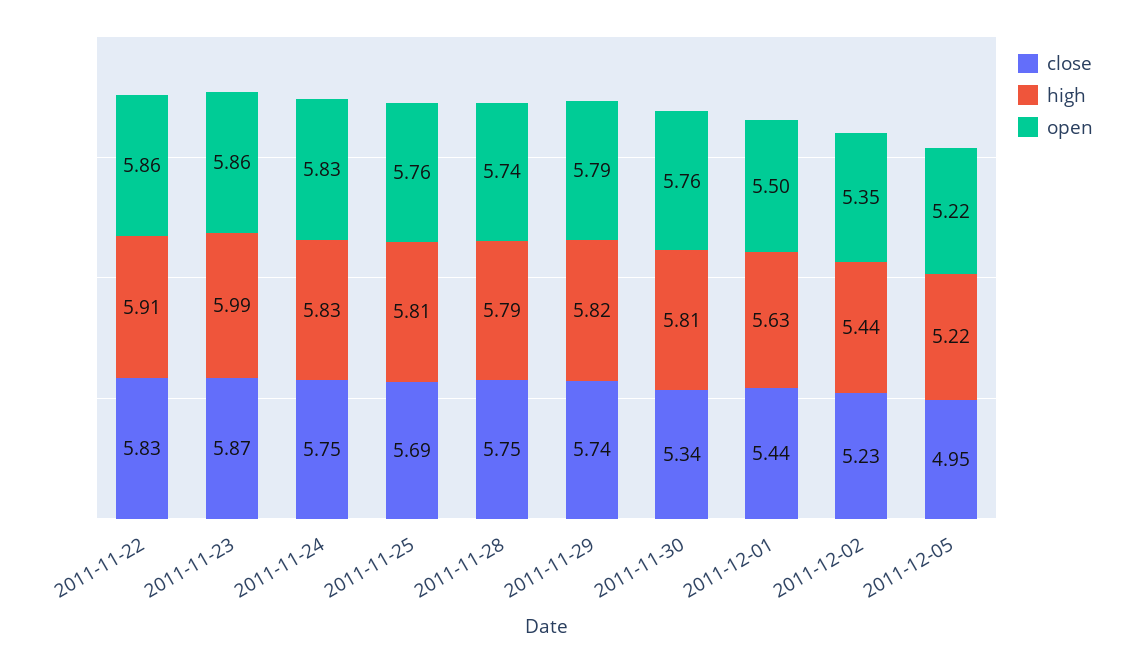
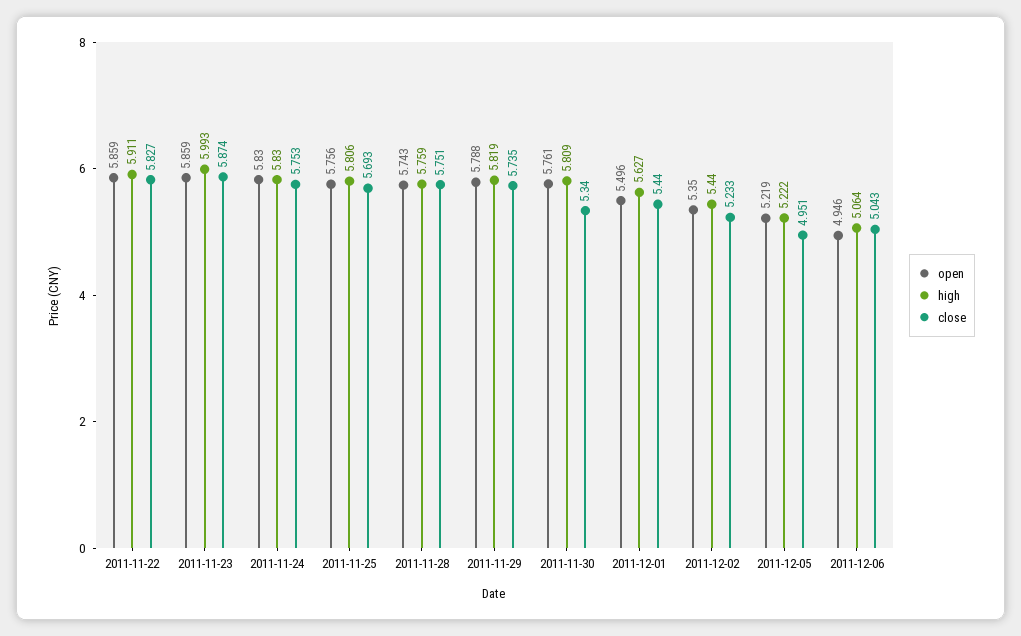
high, 2011-11-28: 5.79 -> 5.759
open, 2011-12-06: none -> 4.946
high, 2011-12-06: none -> 5.064
close, 2011-12-06: none -> 5.043

